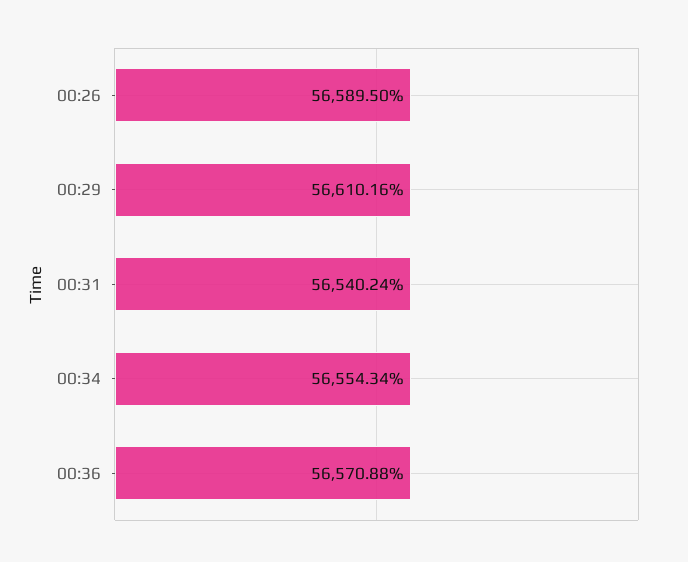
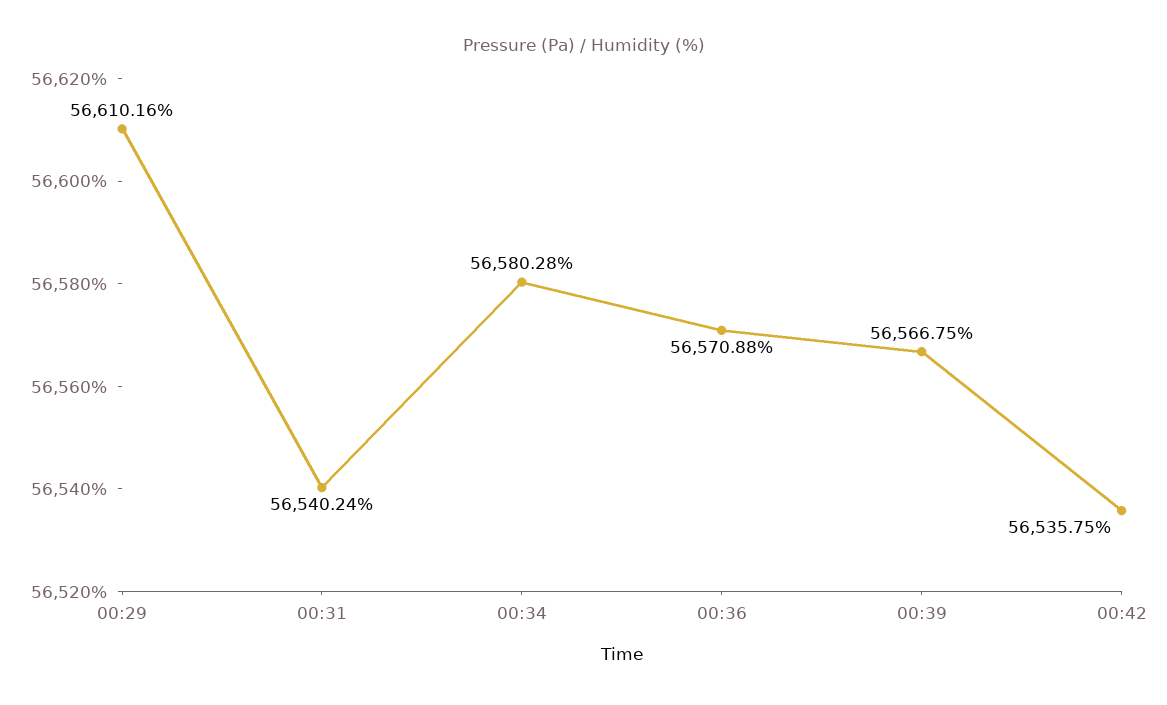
00:26: 56589.5 -> none
00:34: 56554.34 -> 56580.28
00:39: none -> 56566.75
00:42: none -> 56535.75

